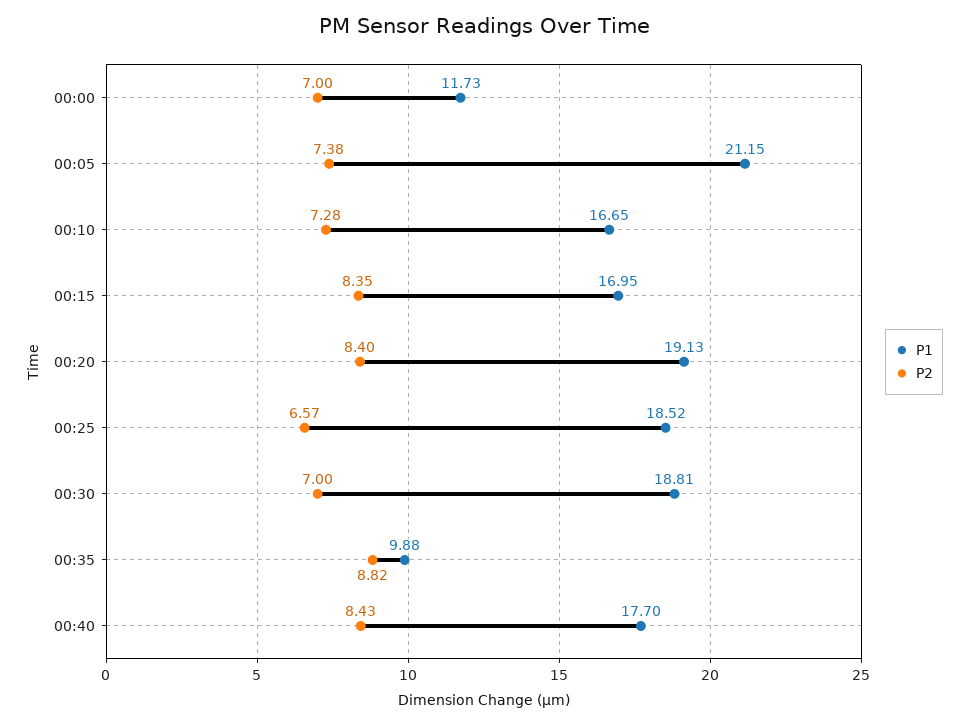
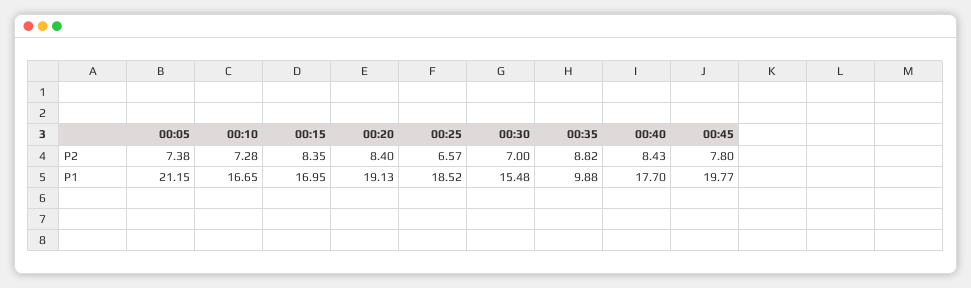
P1, 00:00: 11.73 -> none
P2, 00:00: 7 -> none
P1, 00:30: 18.81 -> 15.48
P2, 00:45: none -> 7.8
P1, 00:45: none -> 19.77

